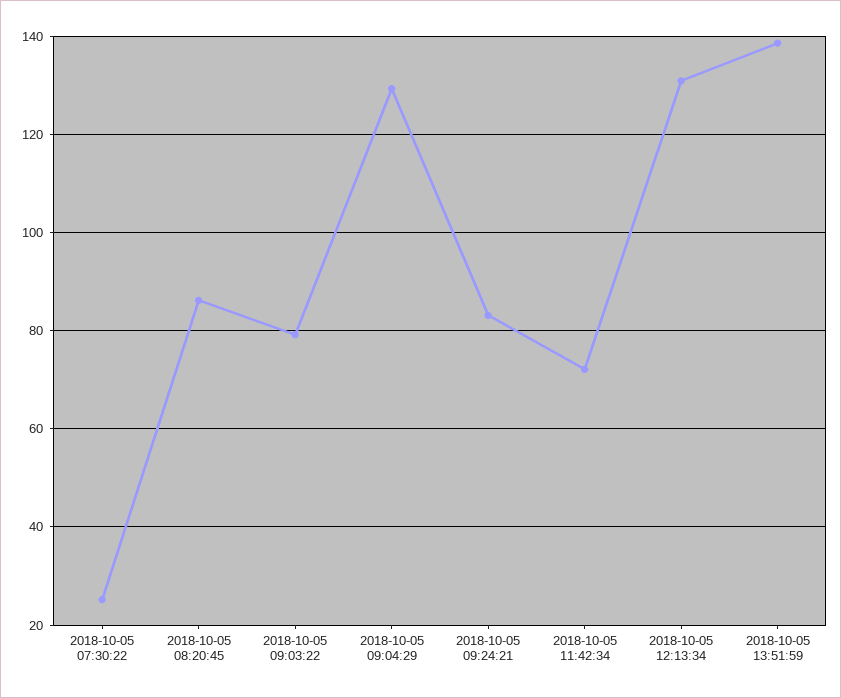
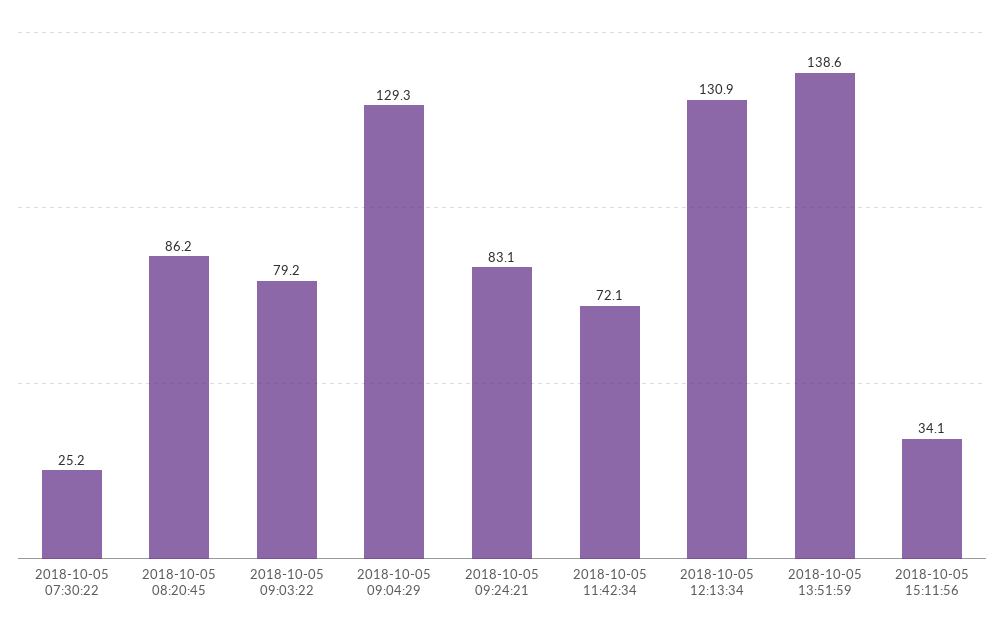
2018-10-05 15:11:56: none -> 34.1

